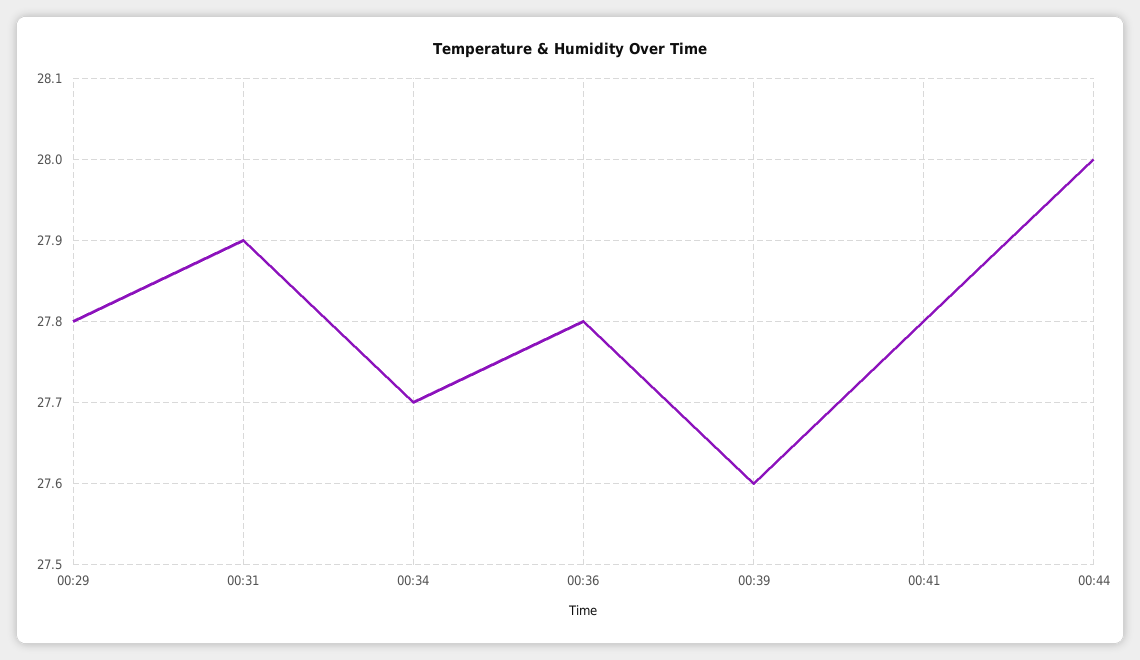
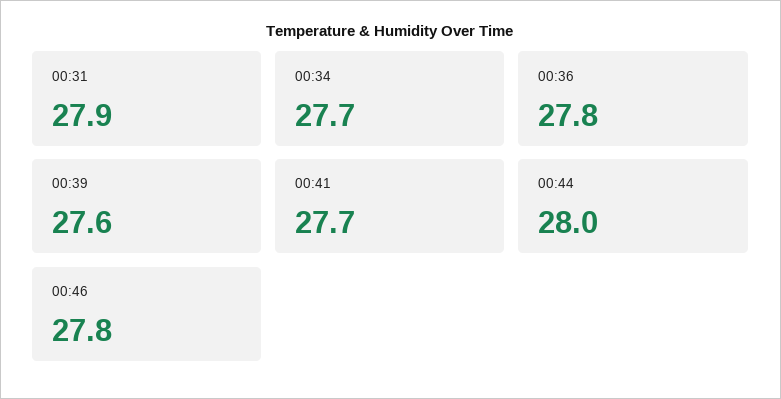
00:29: 27.8 -> none
00:41: 27.8 -> 27.7
00:46: none -> 27.8

